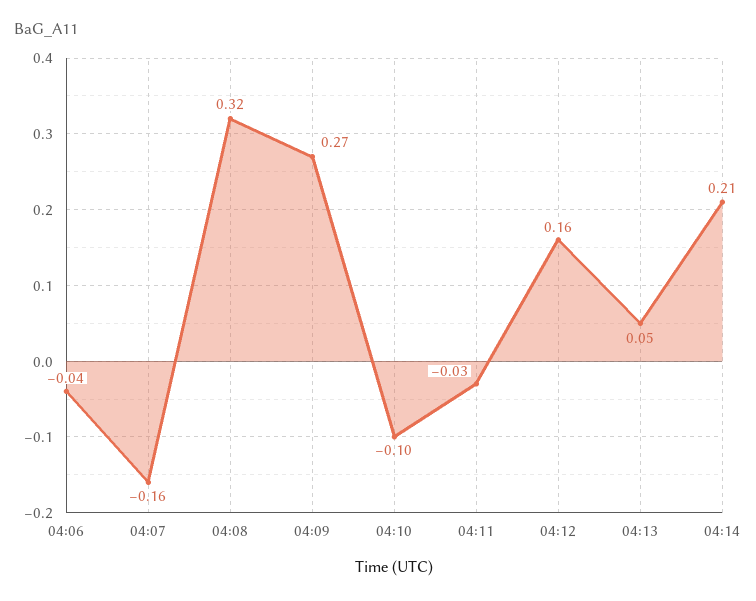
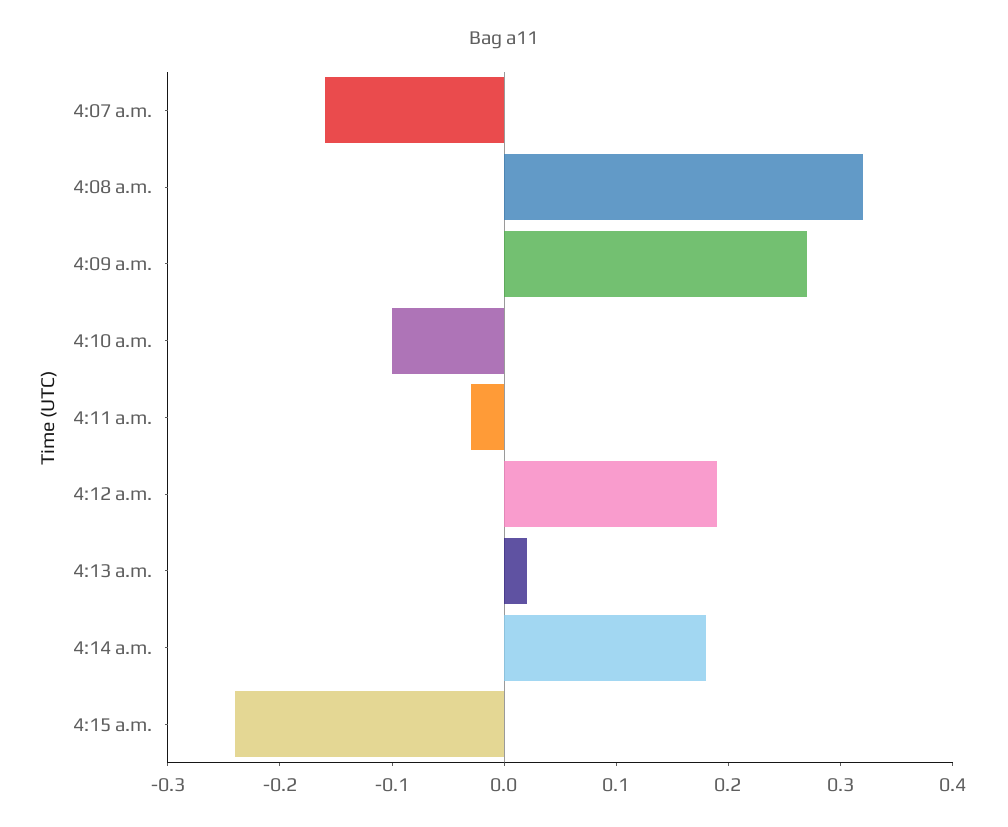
04:06: -0.04 -> none
04:12: 0.16 -> 0.19
04:13: 0.05 -> 0.02
04:14: 0.21 -> 0.18
4:15 a.m.: none -> -0.24

